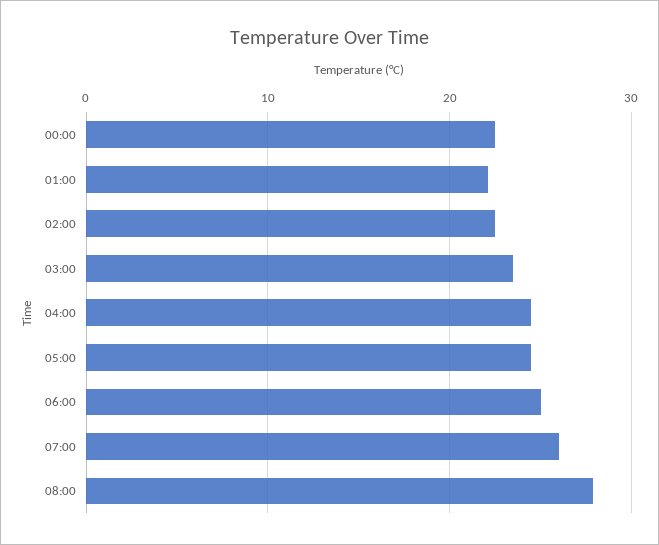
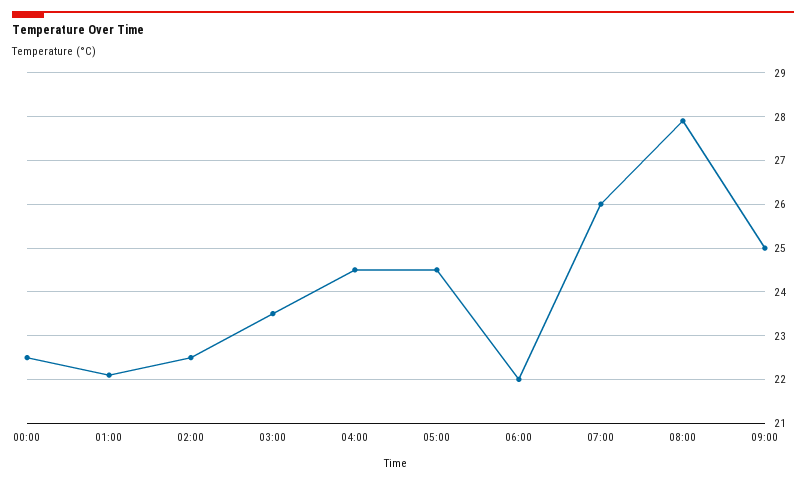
06:00: 25 -> 22
09:00: none -> 25

